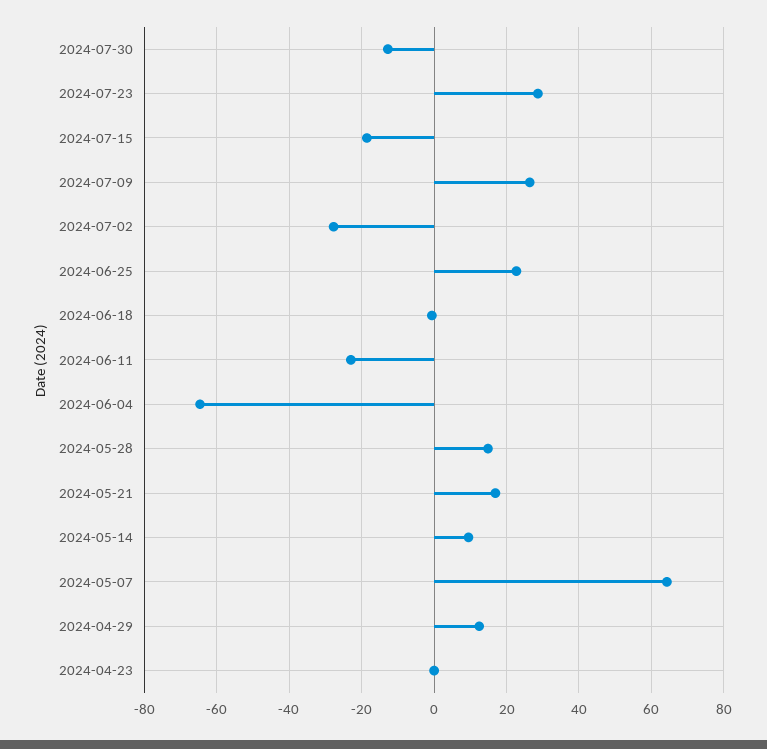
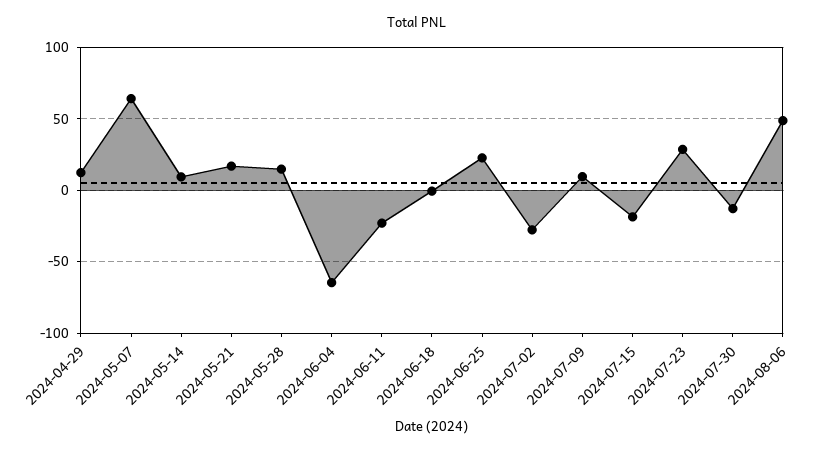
2024-07-09: 26 -> 10
2024-04-23: 0 -> none
2024-08-06: none -> 50

